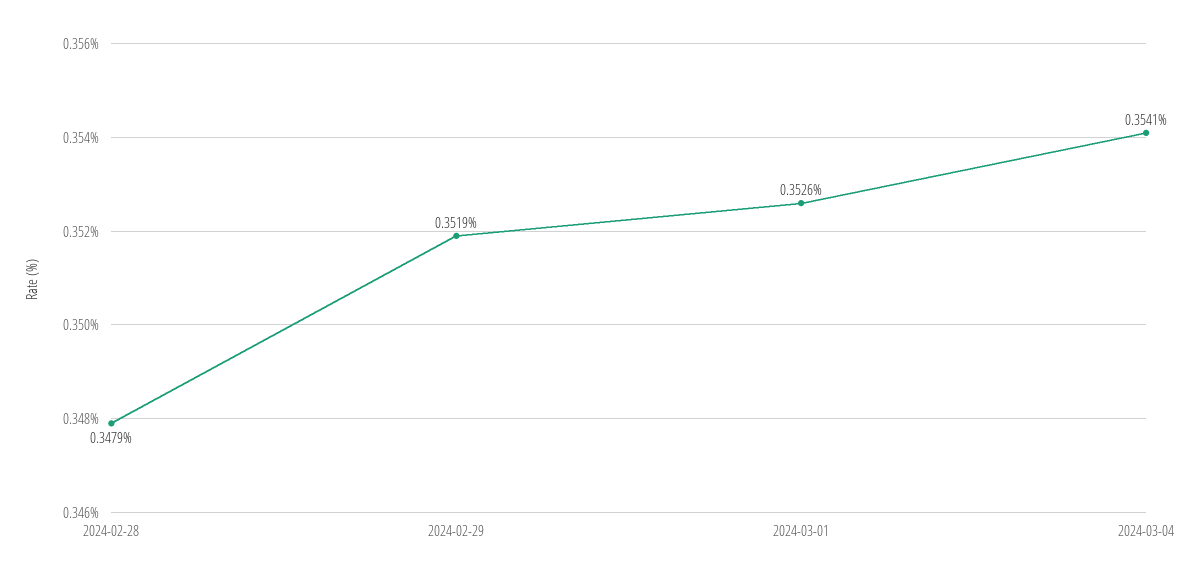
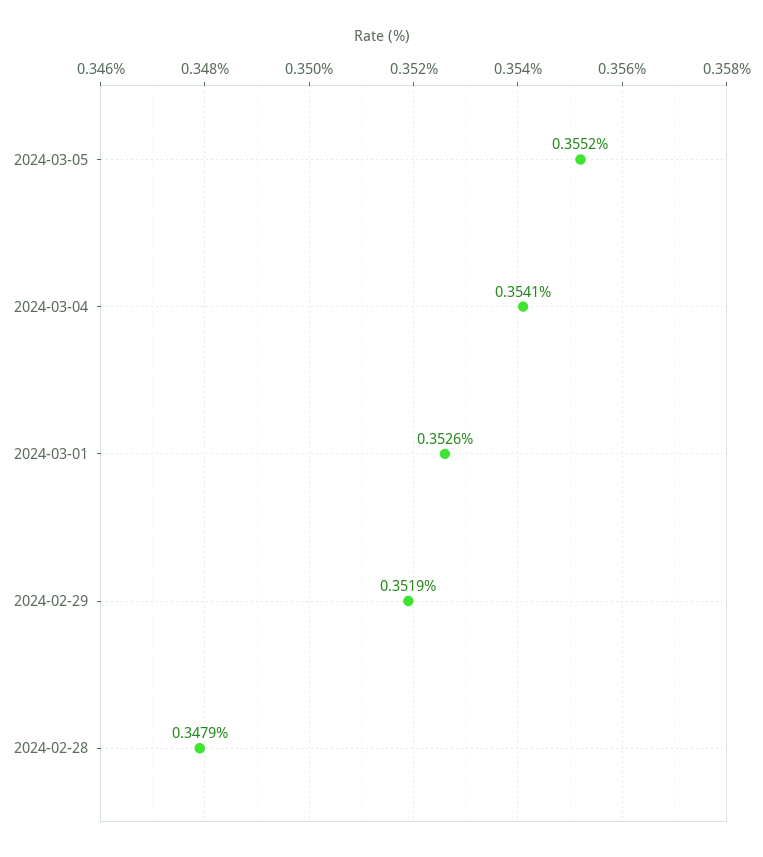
2024-03-05: none -> 0.3552

